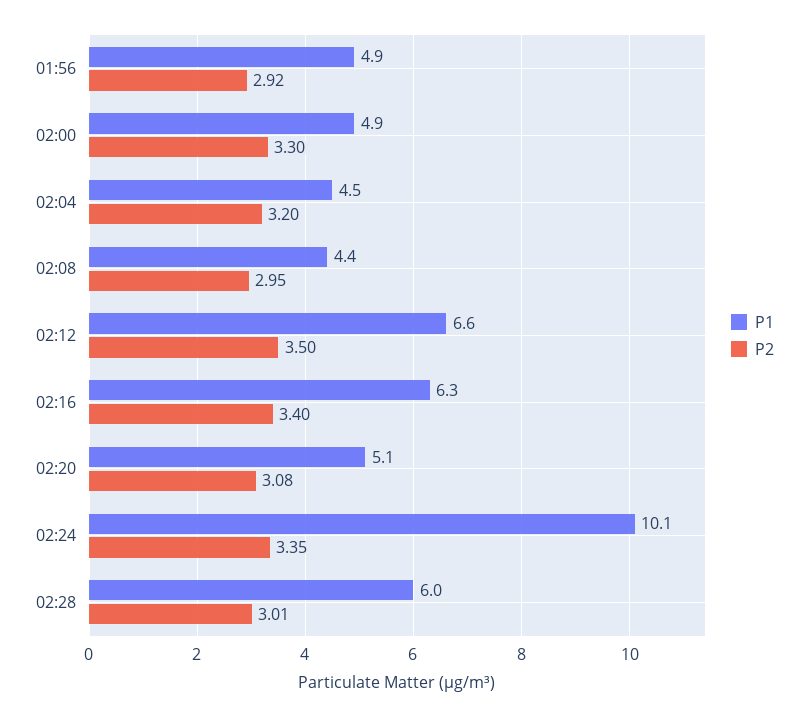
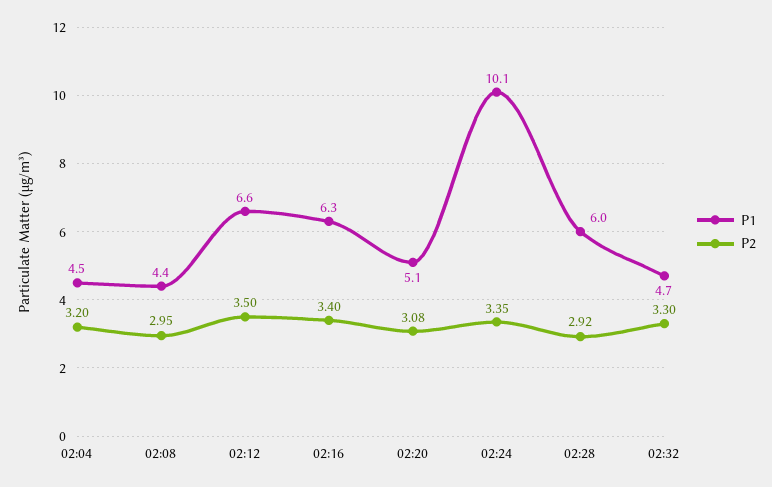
P1, 01:56: 4.9 -> none
P2, 01:56: 2.92 -> none
P1, 02:00: 4.9 -> none
P2, 02:00: 3.3 -> none
P2, 02:28: 3.01 -> 2.92
P1, 02:32: none -> 4.7
P2, 02:32: none -> 3.3

